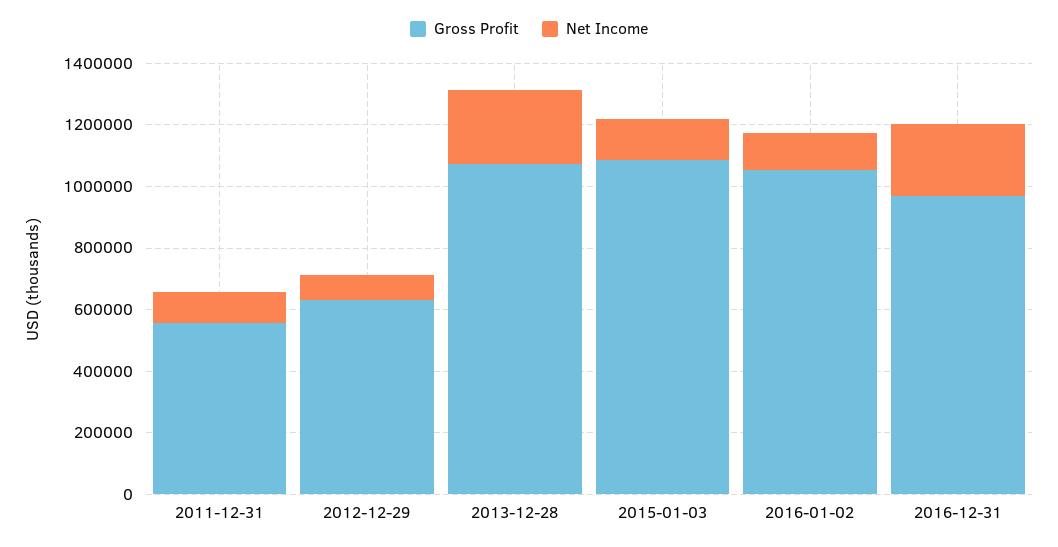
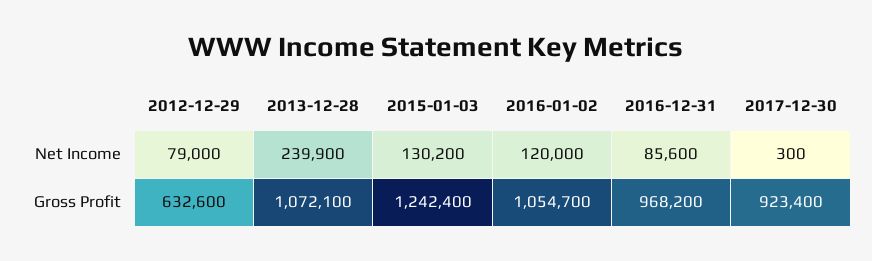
Gross Profit, 2011-12-31: 550000 -> none
Net Income, 2011-12-31: 100000 -> none
Gross Profit, 2015-01-03: 1100000 -> 1242400
Net Income, 2016-12-31: 250000 -> 85600
Net Income, 2017-12-30: none -> 300
Gross Profit, 2017-12-30: none -> 923400

